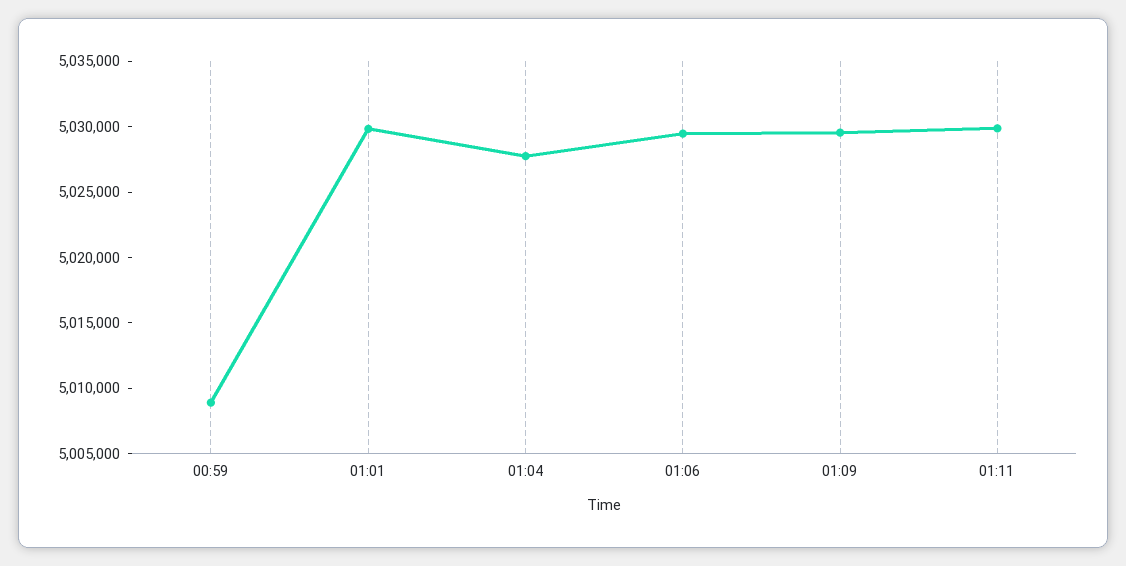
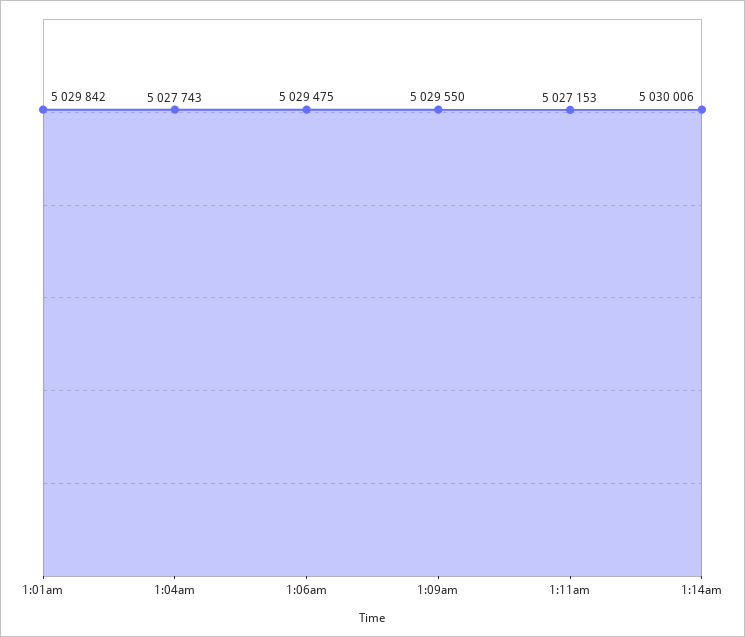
00:59: 5009000 -> none
01:11: 5030000 -> 5027153
1:14am: none -> 5030006

